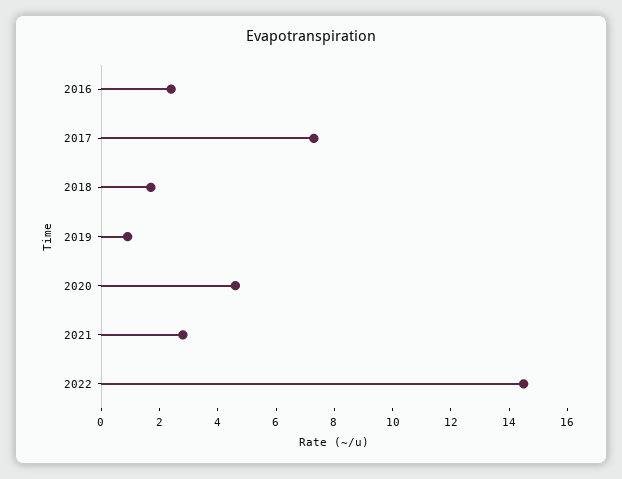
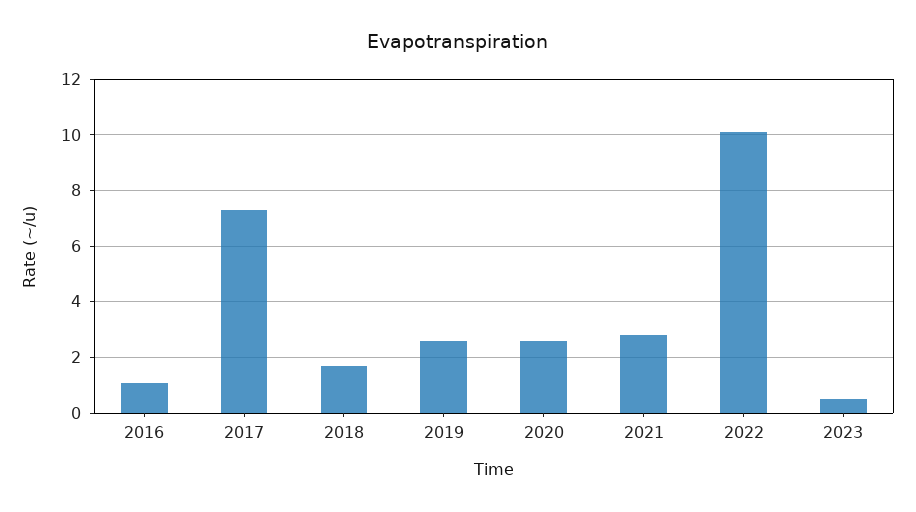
2016: 2.5 -> 1
2019: 1 -> 2.5
2020: 4.5 -> 2.5
2022: 14.5 -> 10
2023: none -> 0.5

